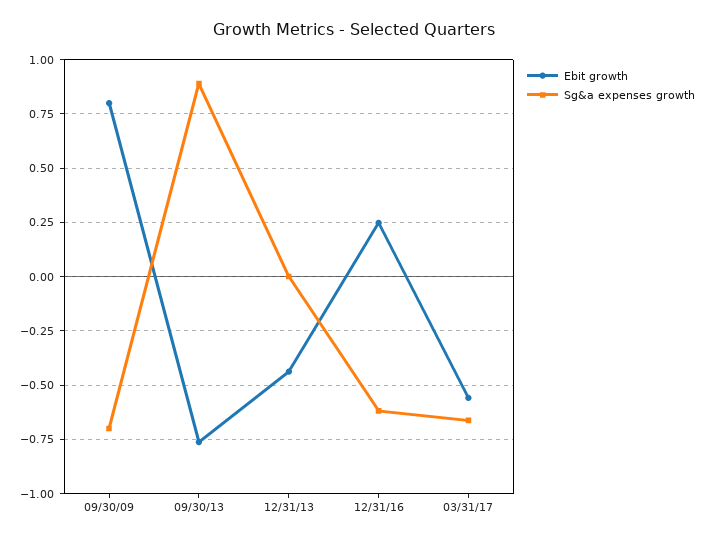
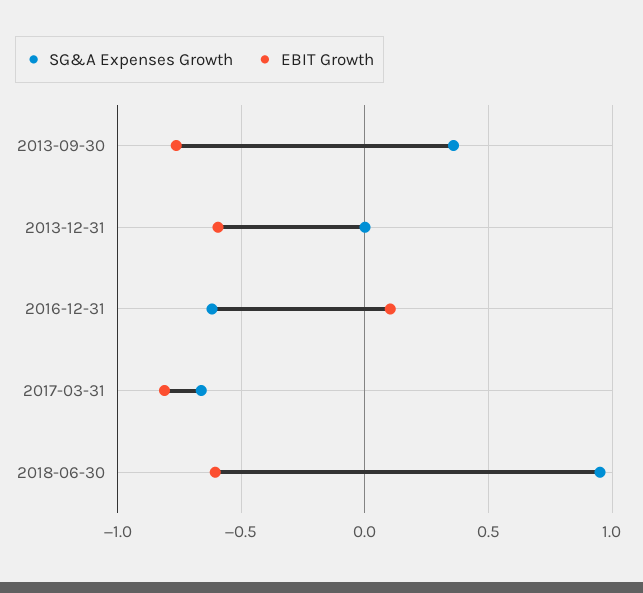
Ebit growth, 09/30/09: 0.8 -> none
Sg&a expenses growth, 09/30/09: -0.7 -> none
Sg&a expenses growth, 09/30/13: 0.9 -> 0.35
Ebit growth, 12/31/13: -0.45 -> -0.6
Ebit growth, 12/31/16: 0.25 -> 0.1
Ebit growth, 03/31/17: -0.55 -> -0.8
Sg&a expenses growth, 2018-06-30: none -> 0.95
Ebit growth, 2018-06-30: none -> -0.6

